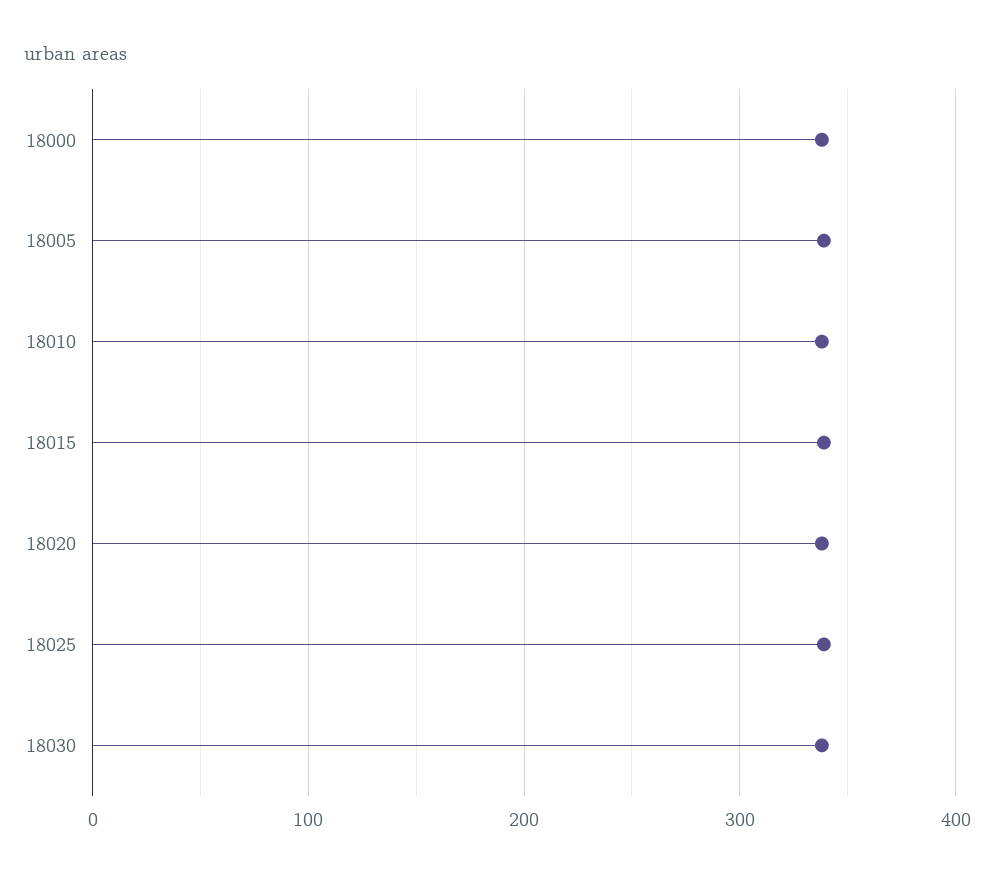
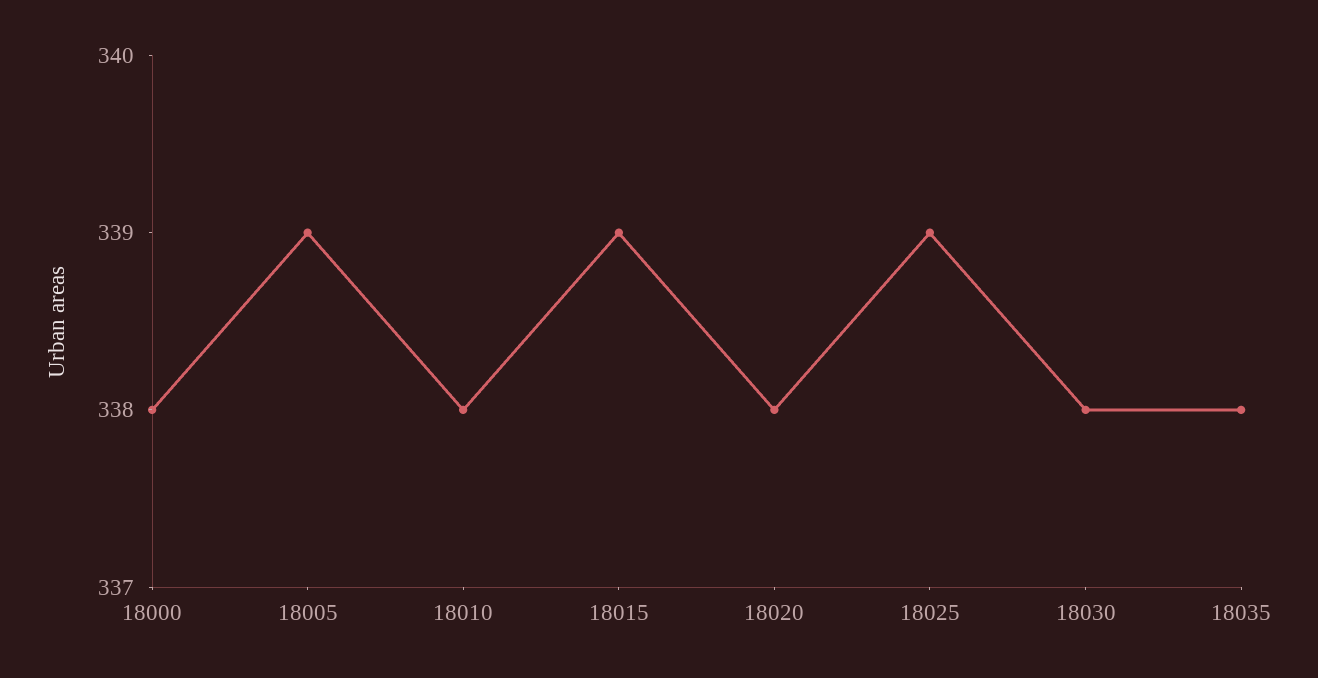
18035: none -> 338

